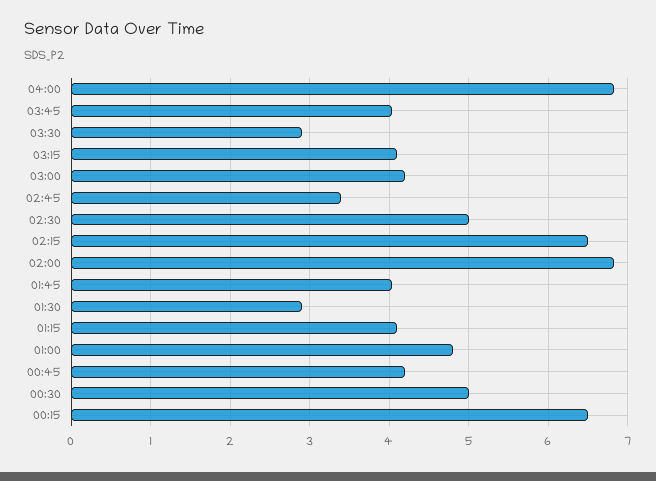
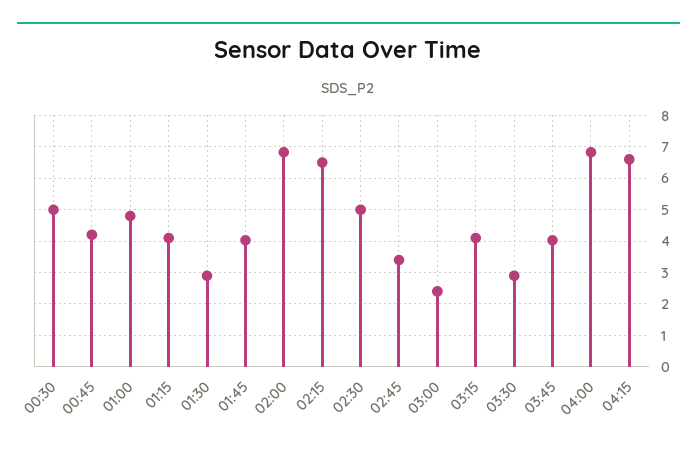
03:00: 4.2 -> 2.4
00:15: 6.5 -> none
04:15: none -> 6.6

